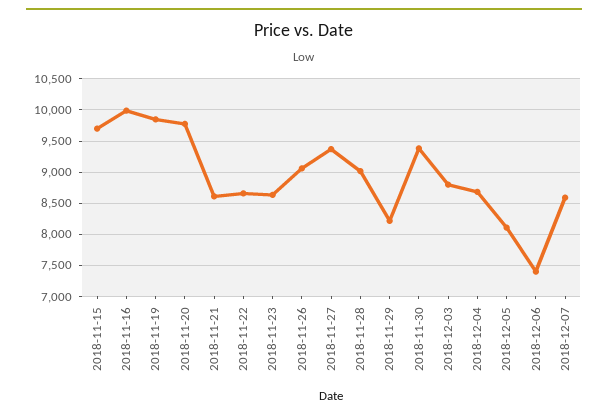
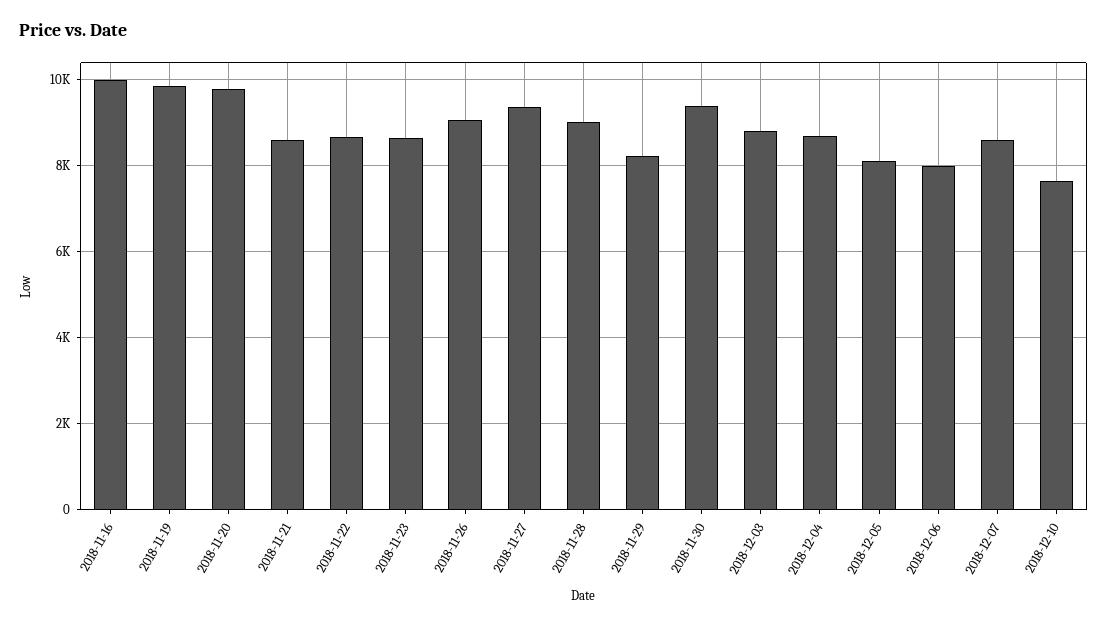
2018-11-15: 9700 -> none
2018-12-06: 7400 -> 8000
2018-12-10: none -> 7600

